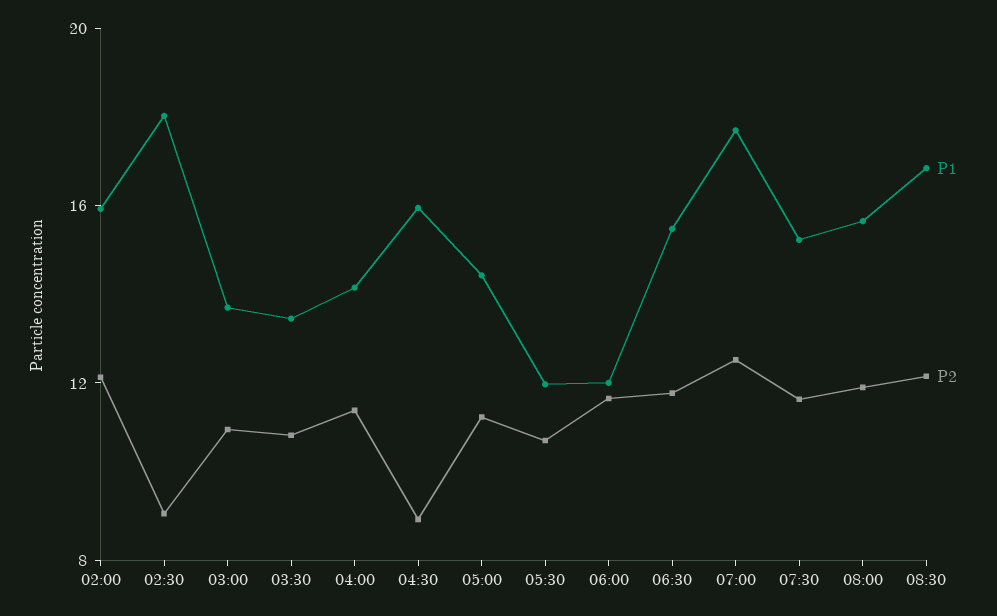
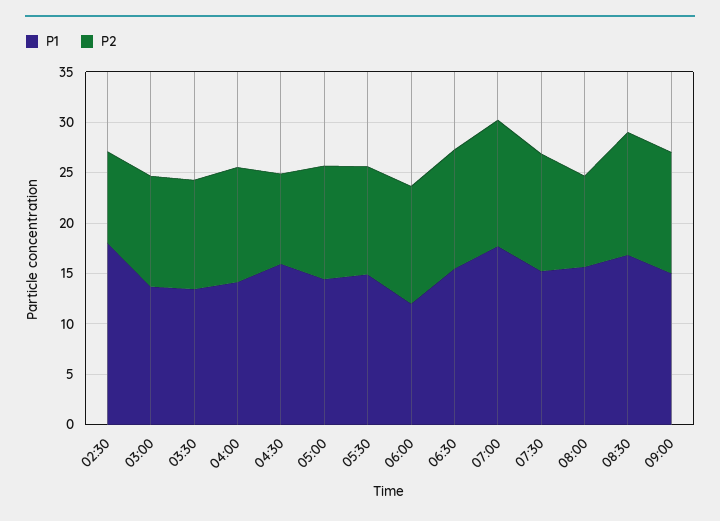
P1, 02:00: 16 -> none
P2, 02:00: 12 -> none
P1, 05:30: 12 -> 15
P2, 08:00: 12 -> 9
P1, 09:00: none -> 15
P2, 09:00: none -> 12

